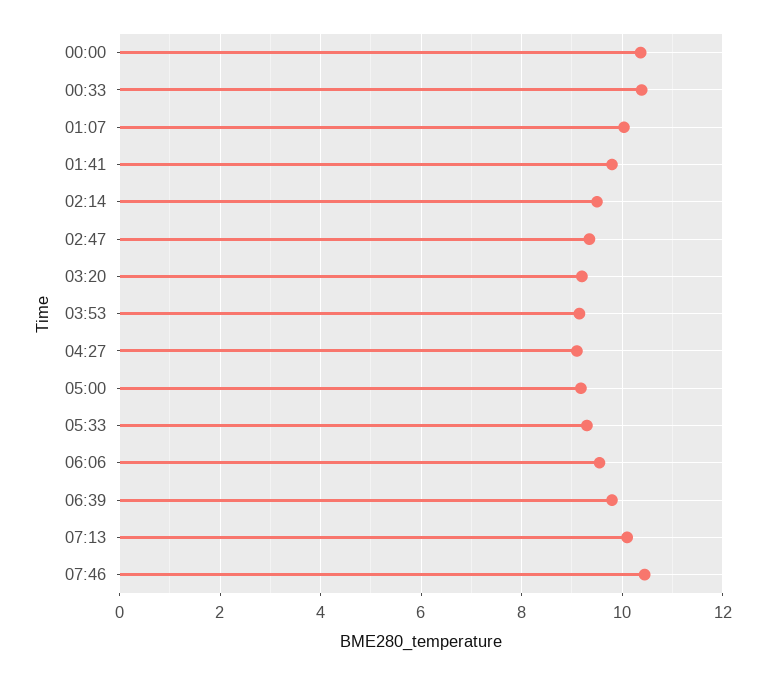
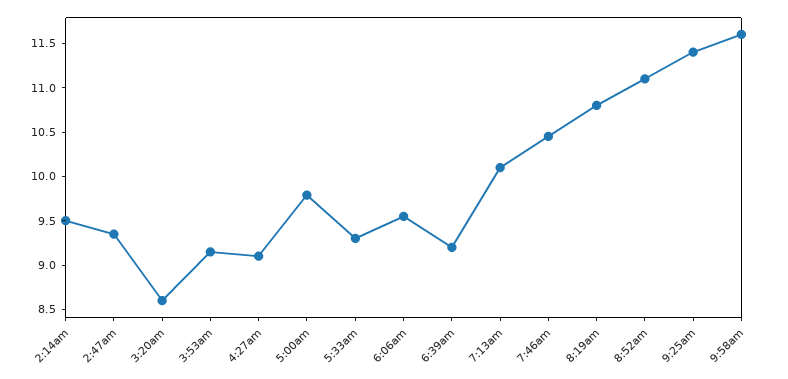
00:00: 10.4 -> none
00:33: 10.4 -> none
01:07: 10 -> none
01:41: 9.8 -> none
03:20: 9.2 -> 8.6
05:00: 9.2 -> 9.8
06:39: 9.8 -> 9.2
8:19am: none -> 10.8
8:52am: none -> 11.1
9:25am: none -> 11.4
9:58am: none -> 11.6

